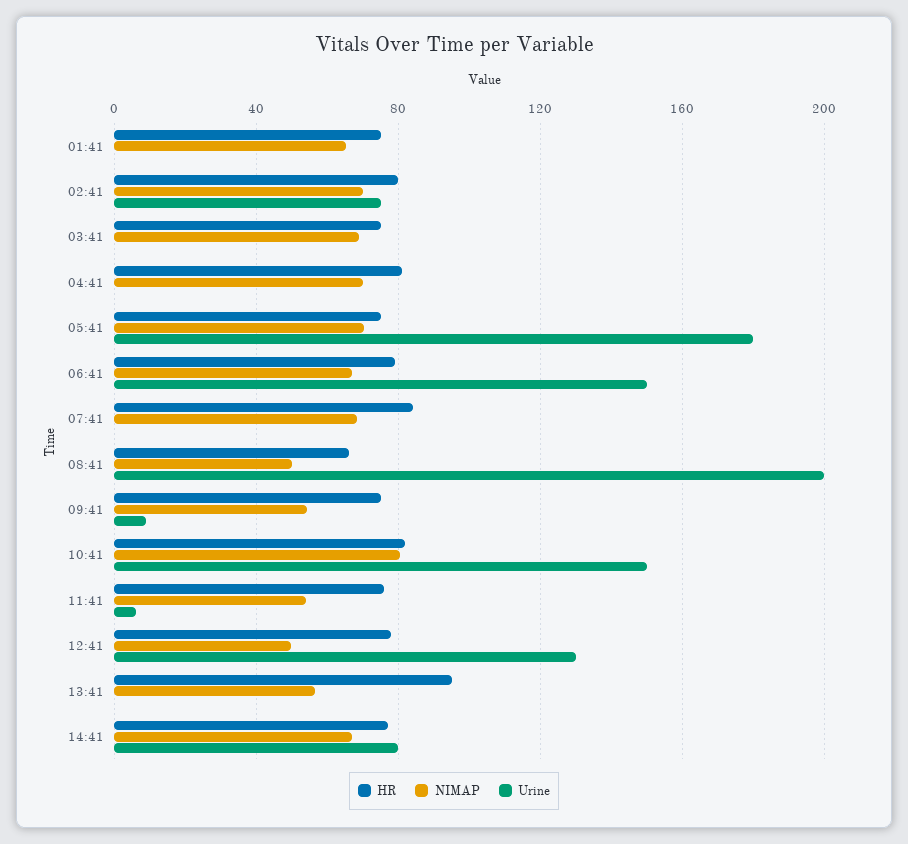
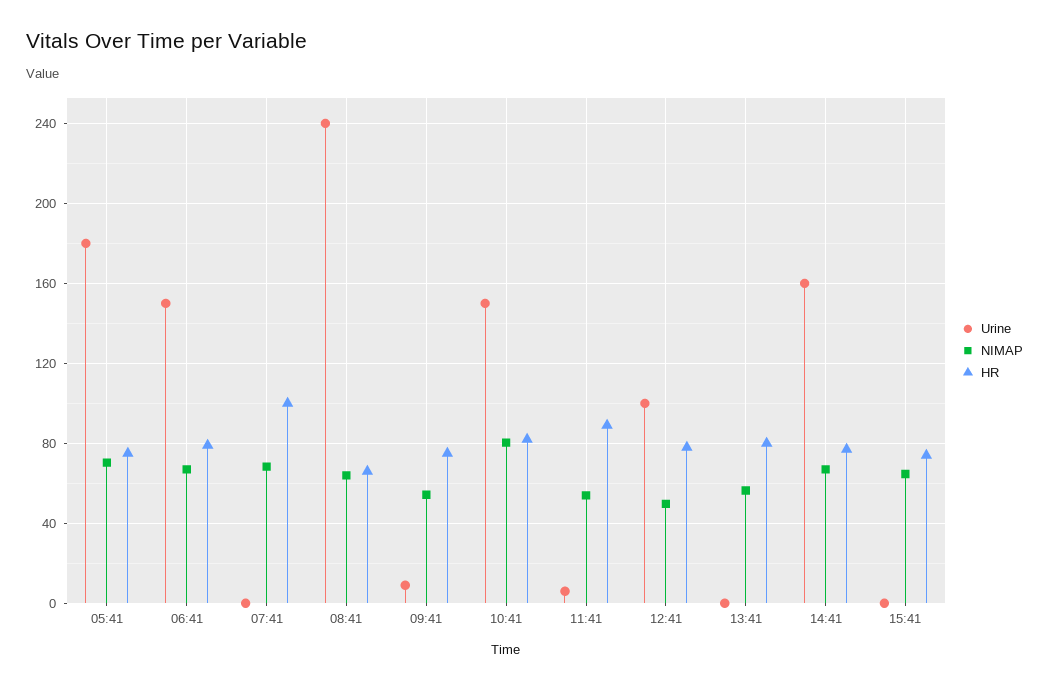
HR, 01:41: 75 -> none
NIMAP, 01:41: 65 -> none
Urine, 01:41: 0 -> none
HR, 02:41: 80 -> none
NIMAP, 02:41: 70 -> none
Urine, 02:41: 75 -> none
HR, 03:41: 75 -> none
NIMAP, 03:41: 70 -> none
Urine, 03:41: 0 -> none
HR, 04:41: 80 -> none
NIMAP, 04:41: 70 -> none
Urine, 04:41: 0 -> none
HR, 07:41: 85 -> 100
NIMAP, 08:41: 50 -> 65
Urine, 08:41: 200 -> 240
HR, 11:41: 75 -> 90
Urine, 12:41: 130 -> 100
HR, 13:41: 95 -> 80
Urine, 14:41: 80 -> 160
Urine, 15:41: none -> 0
NIMAP, 15:41: none -> 65
HR, 15:41: none -> 75

